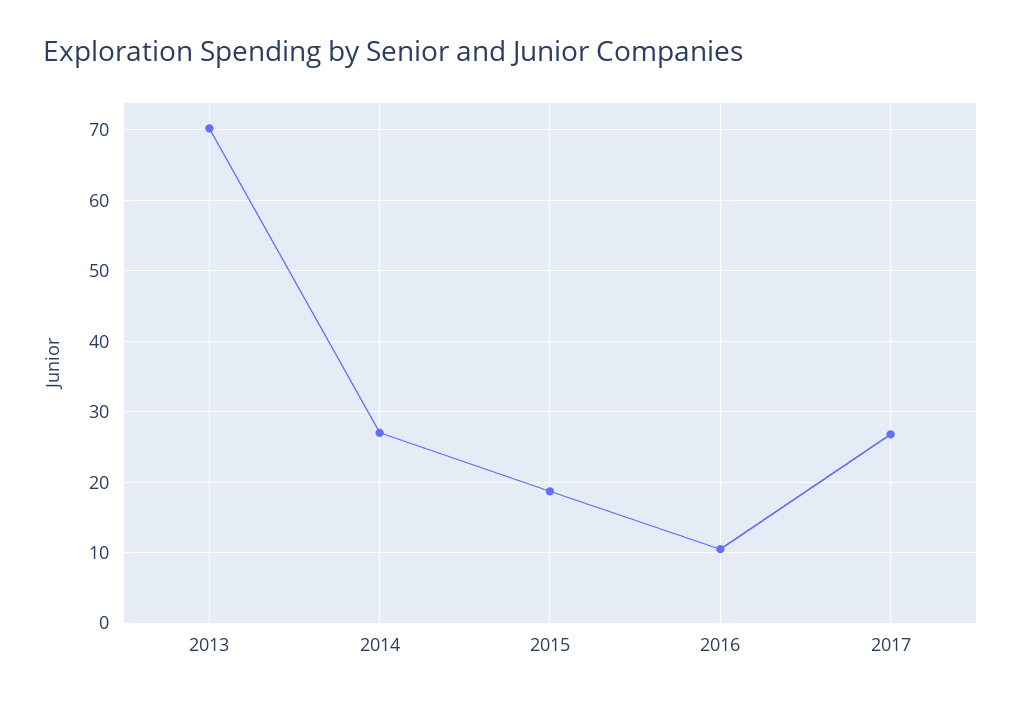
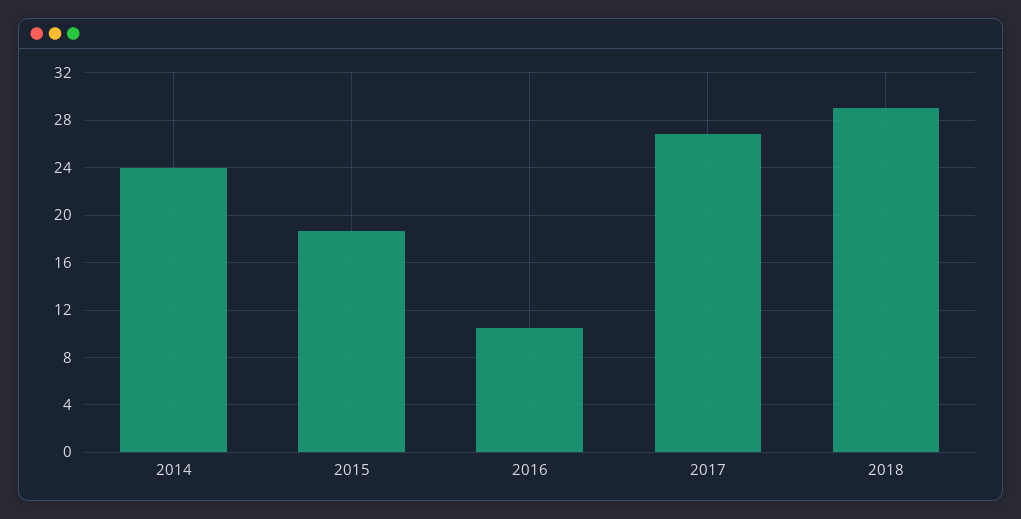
2013: 70 -> none
2014: 27 -> 24
2018: none -> 29

